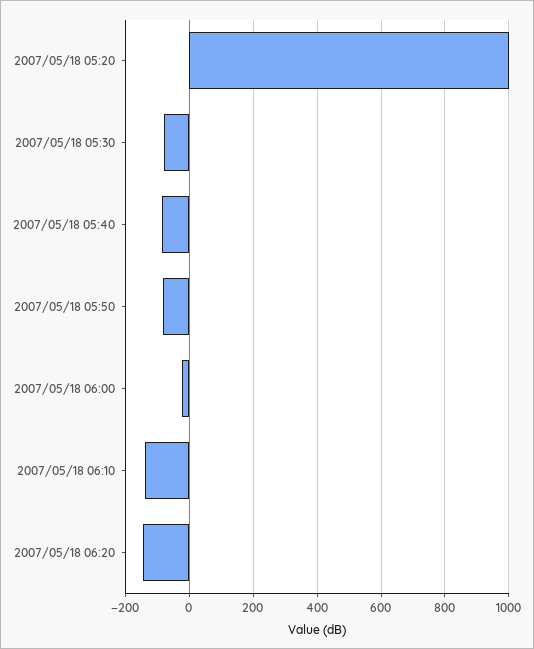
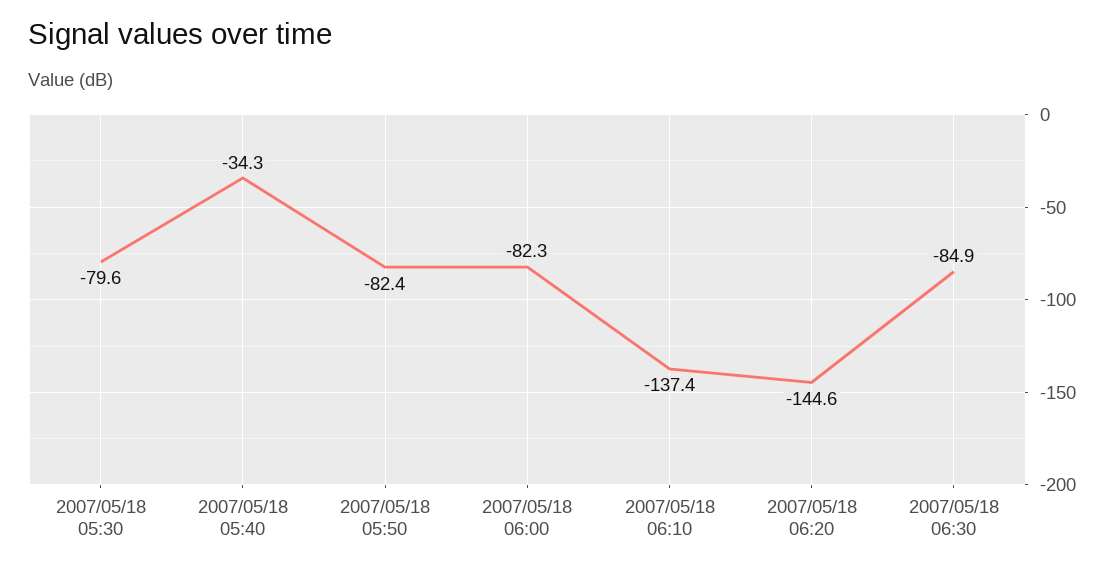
2007/05/18 05:20: 1000 -> none
2007/05/18 05:40: -80 -> -34.3
2007/05/18 06:00: -20 -> -82.3
2007/05/18 06:30: none -> -84.9

